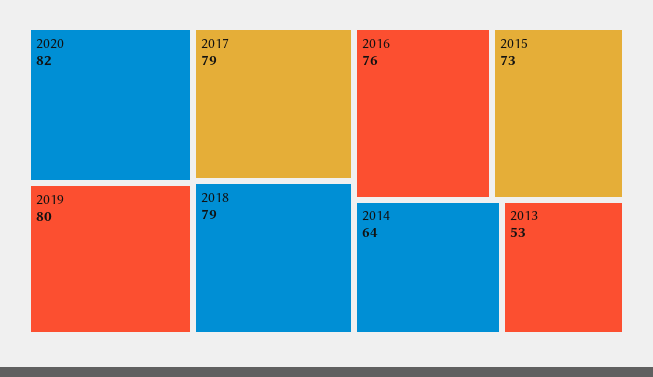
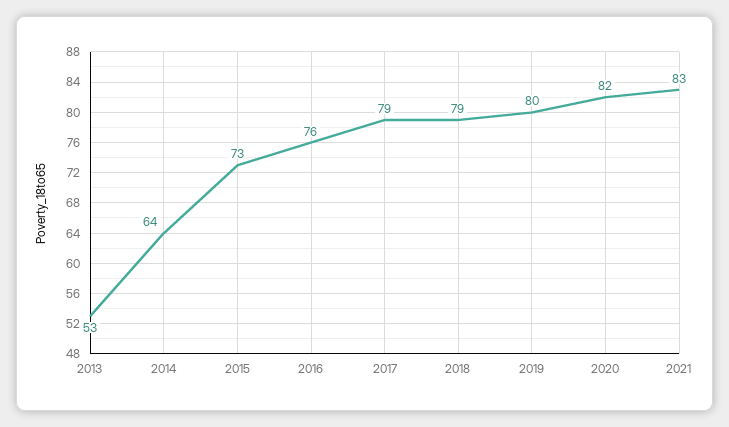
2021: none -> 83

